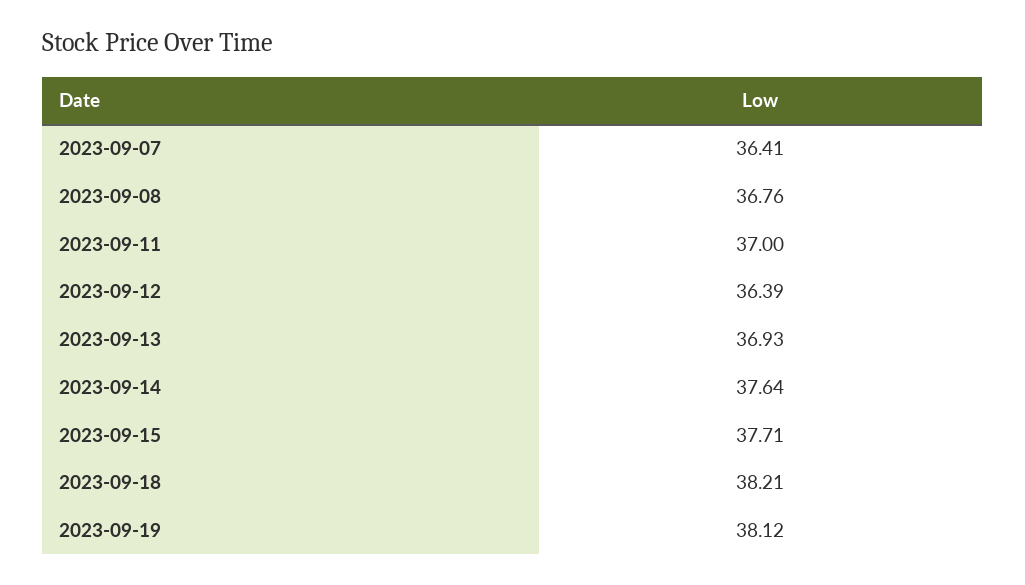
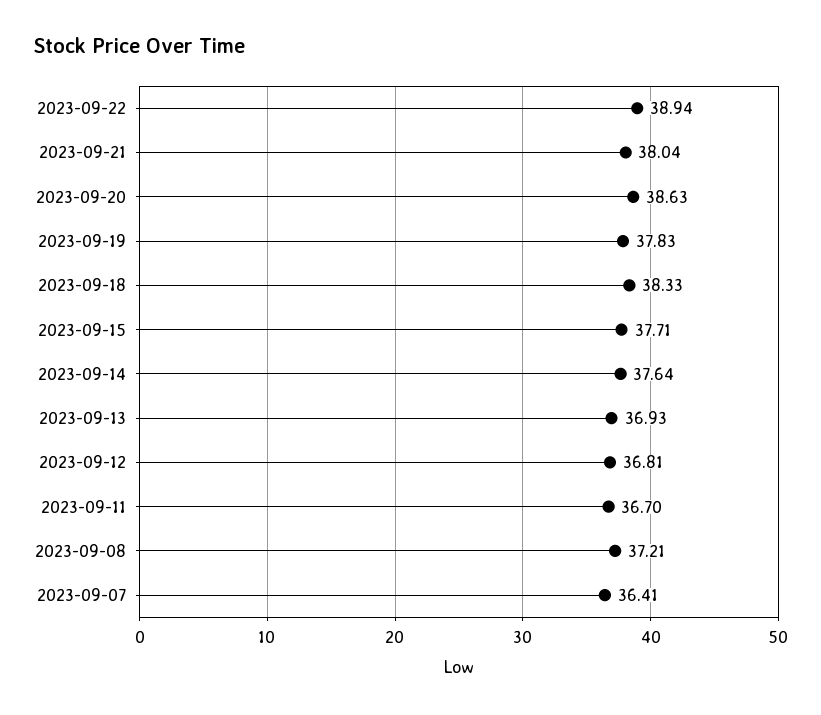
2023-09-08: 36.76 -> 37.21
2023-09-11: 37 -> 36.7
2023-09-12: 36.39 -> 36.81
2023-09-18: 38.21 -> 38.33
2023-09-19: 38.12 -> 37.83
2023-09-22: none -> 38.94
2023-09-21: none -> 38.04
2023-09-20: none -> 38.63

